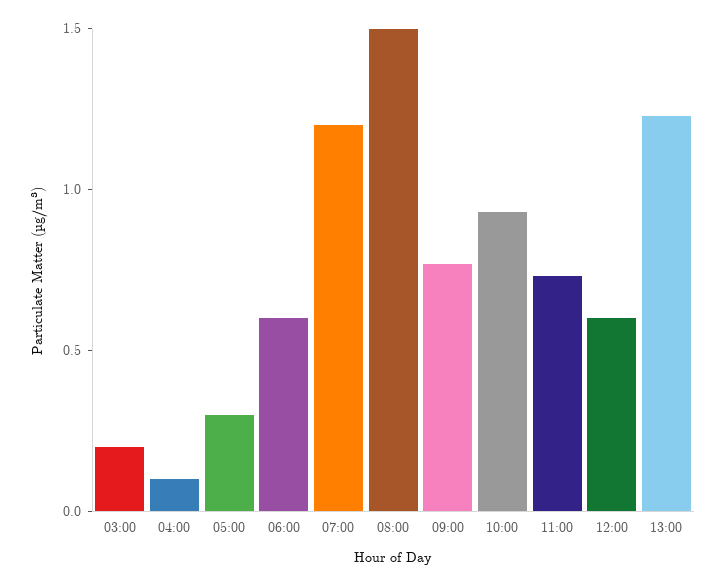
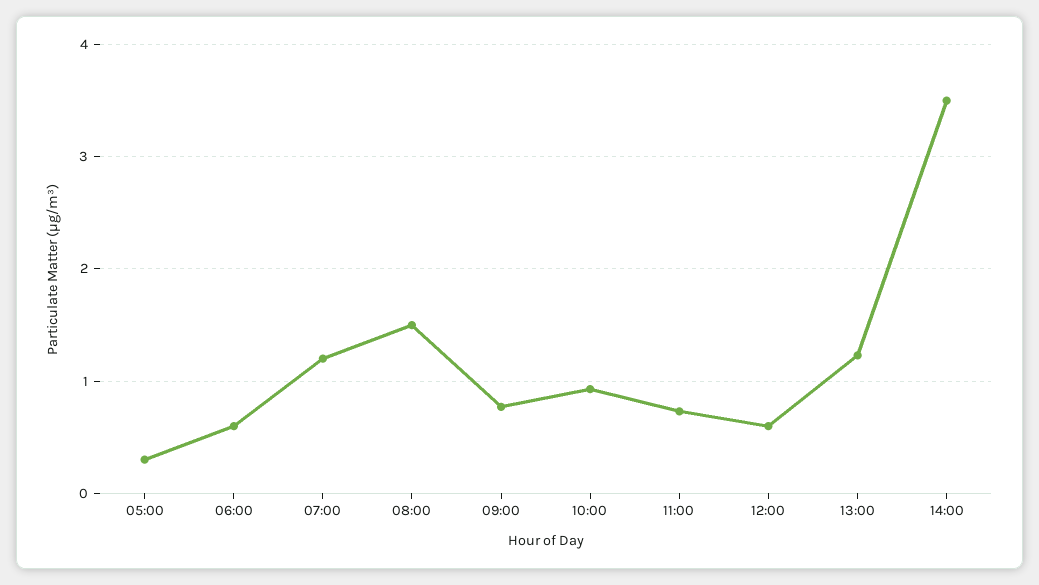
03:00: 0.2 -> none
04:00: 0.1 -> none
14:00: none -> 3.5

